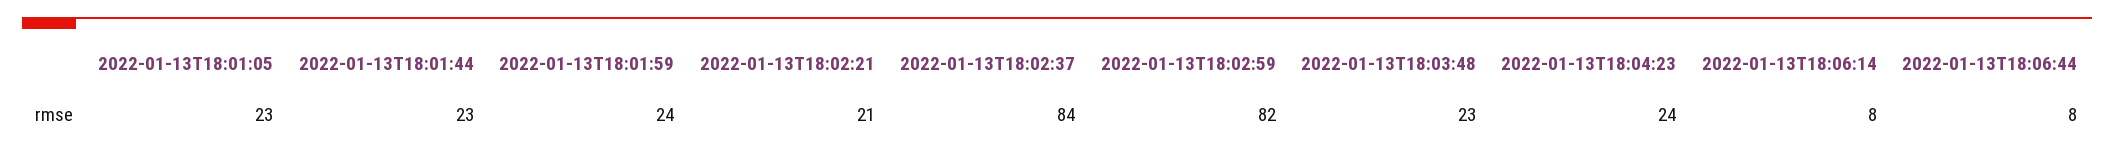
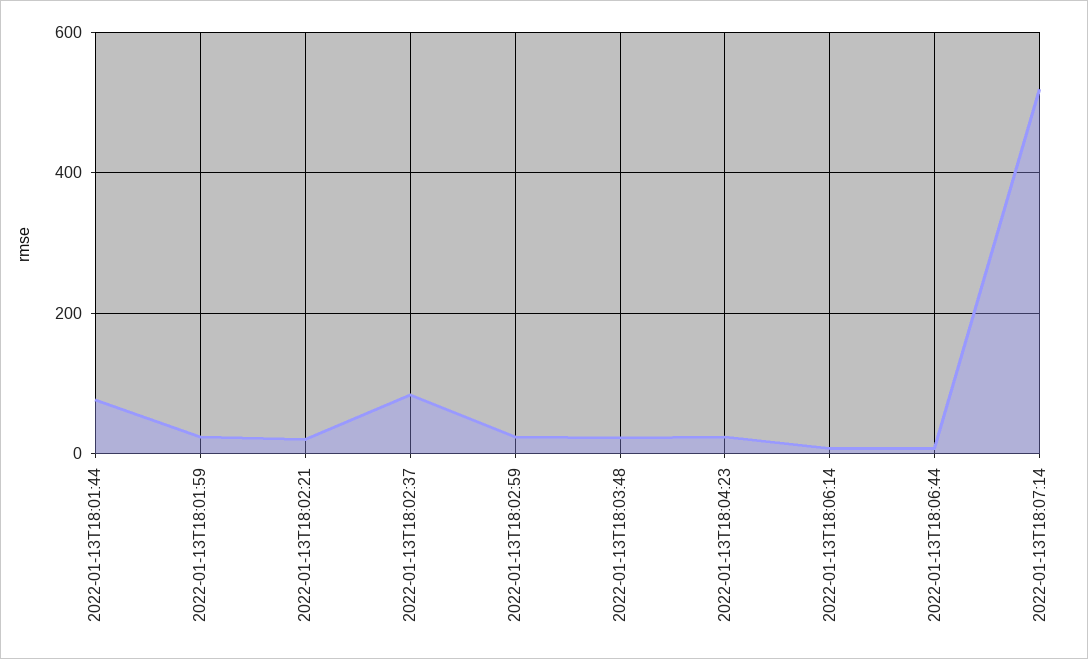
2022-01-13T18:01:05: 23 -> none
2022-01-13T18:01:44: 23 -> 80
2022-01-13T18:02:59: 82 -> 20
2022-01-13T18:07:14: none -> 520

